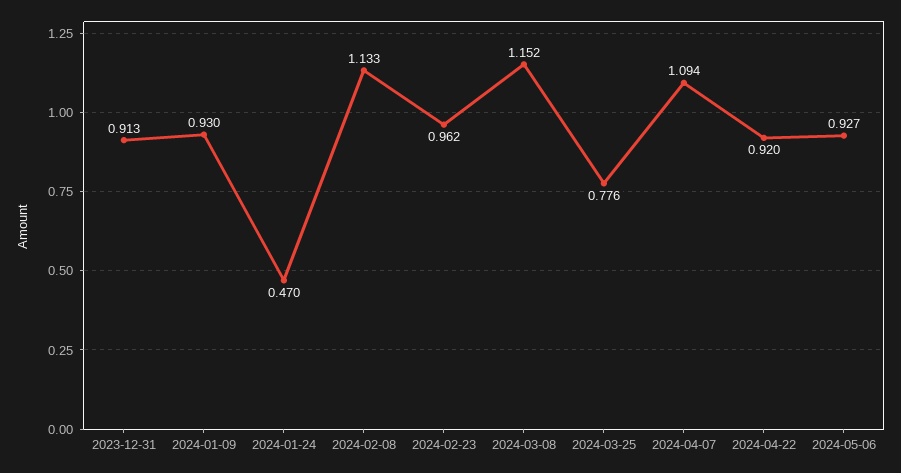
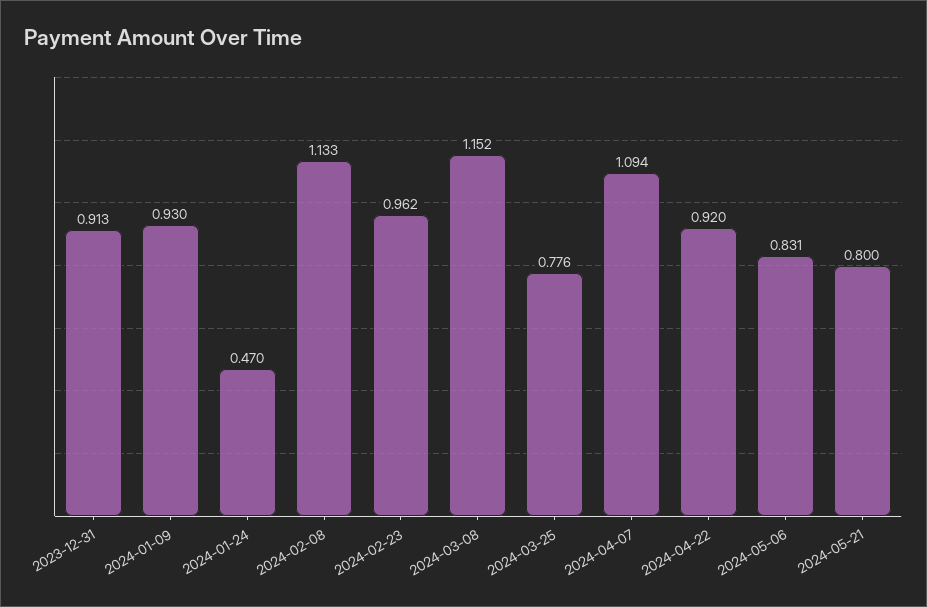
2024-05-06: 0.927 -> 0.831
2024-05-21: none -> 0.8

